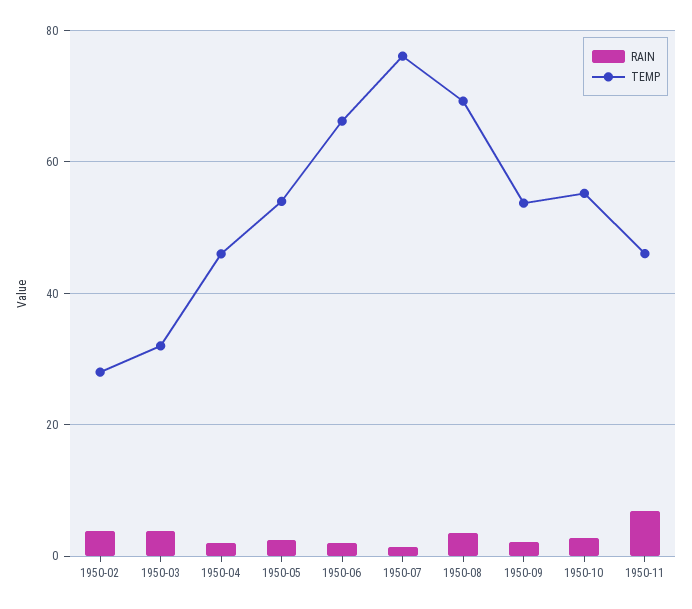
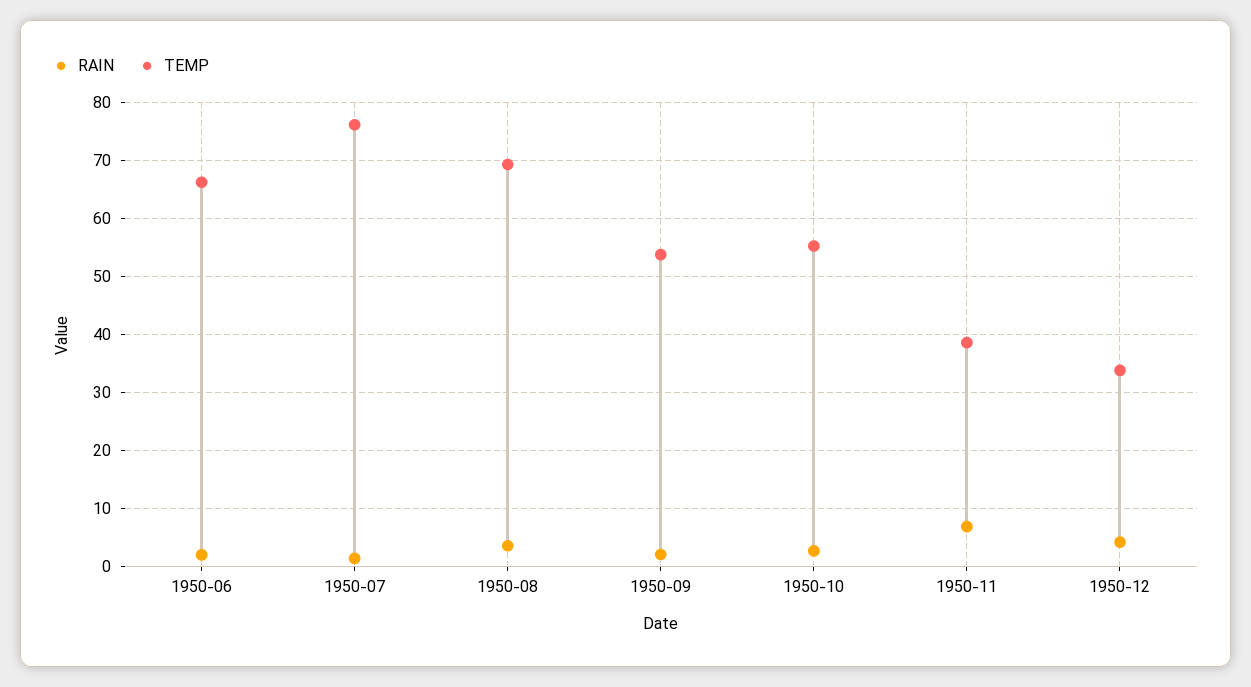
RAIN, 1950-02: 4 -> none
TEMP, 1950-02: 28 -> none
RAIN, 1950-03: 4 -> none
TEMP, 1950-03: 32 -> none
RAIN, 1950-04: 2 -> none
TEMP, 1950-04: 46 -> none
RAIN, 1950-05: 2 -> none
TEMP, 1950-05: 54 -> none
TEMP, 1950-11: 46 -> 38
RAIN, 1950-12: none -> 4
TEMP, 1950-12: none -> 34

